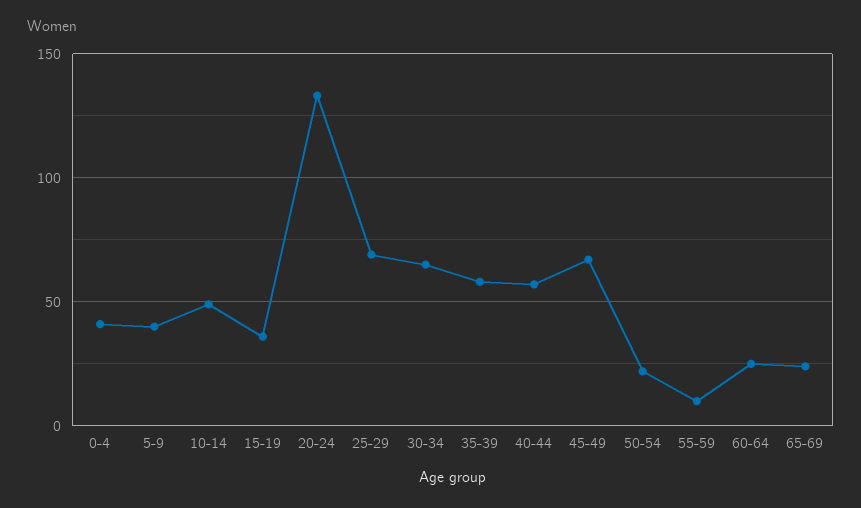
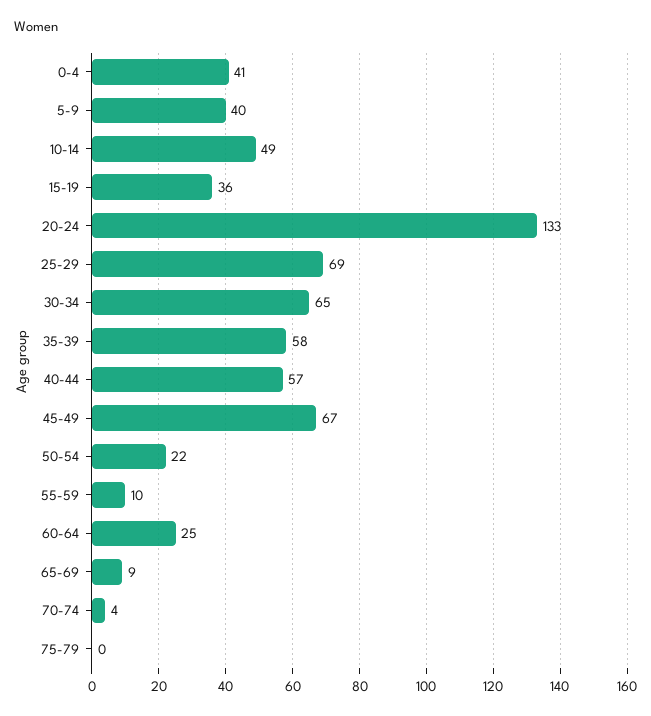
65-69: 25 -> 9
70-74: none -> 4
75-79: none -> 0

